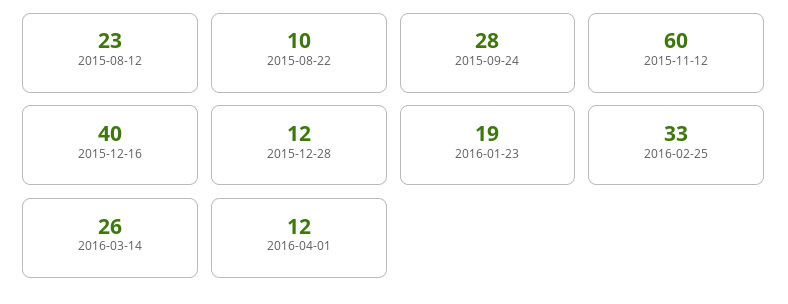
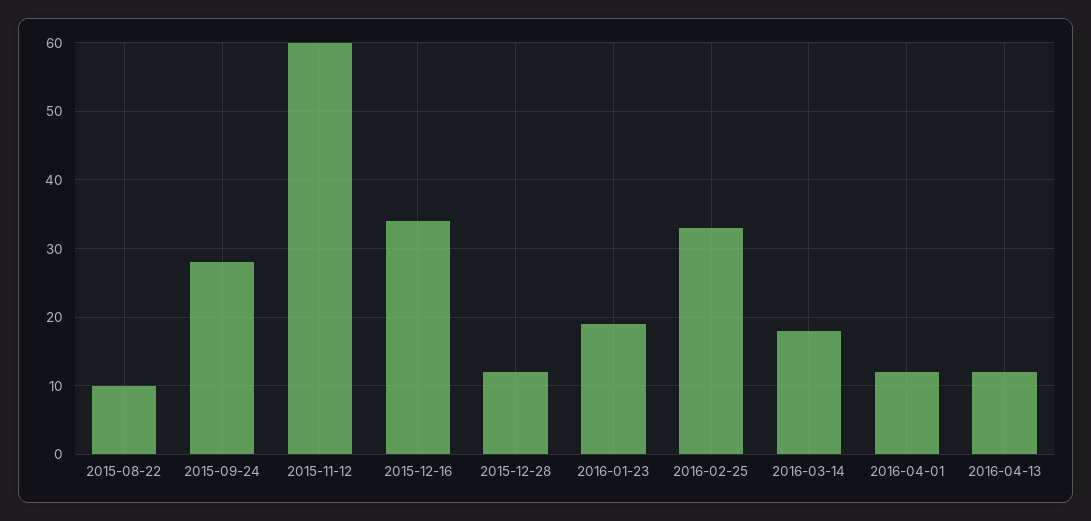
2015-08-12: 23 -> none
2015-12-16: 40 -> 34
2016-03-14: 26 -> 18
2016-04-13: none -> 12

